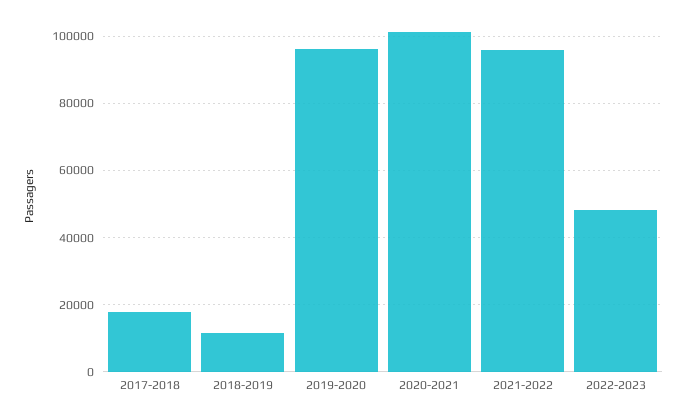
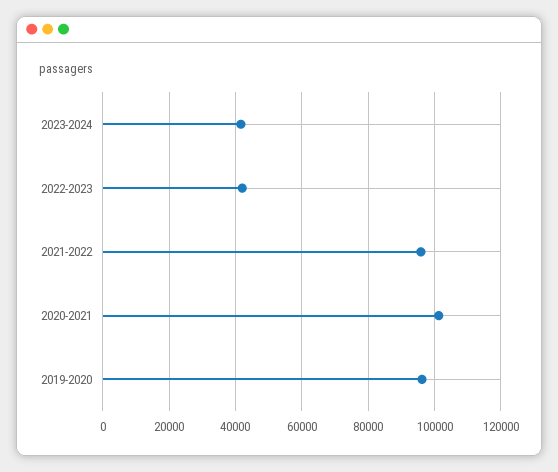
2017-2018: 18000 -> none
2018-2019: 12000 -> none
2022-2023: 48000 -> 42000
2023-2024: none -> 42000

